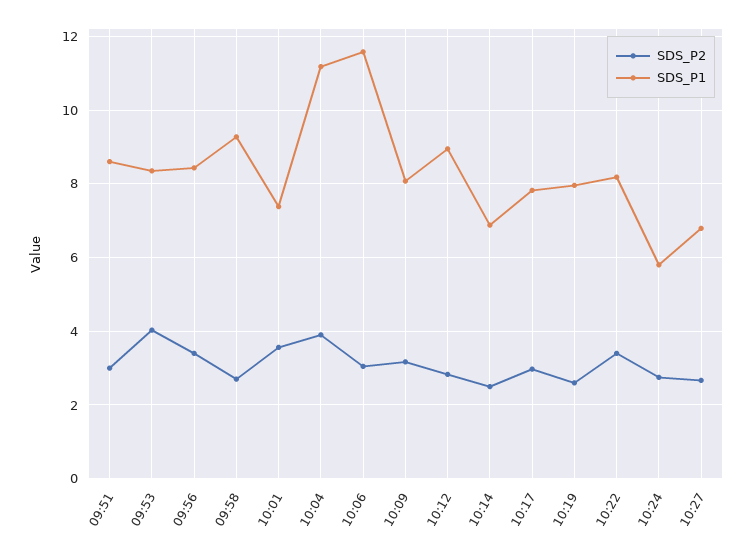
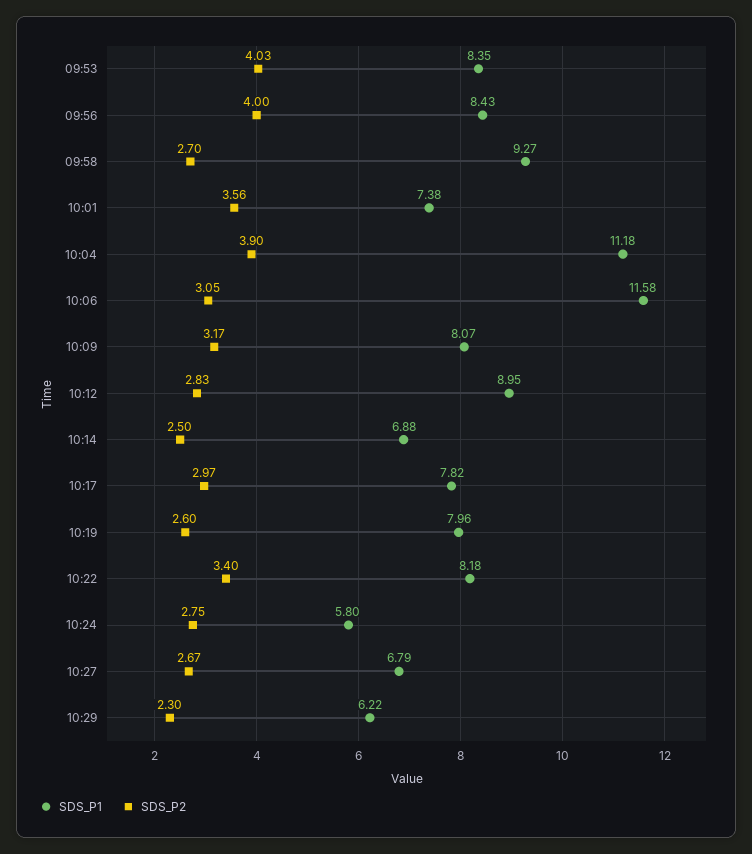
SDS_P2, 09:51: 3 -> none
SDS_P1, 09:51: 8.6 -> none
SDS_P2, 09:56: 3.4 -> 4
SDS_P1, 10:29: none -> 6.22
SDS_P2, 10:29: none -> 2.3

